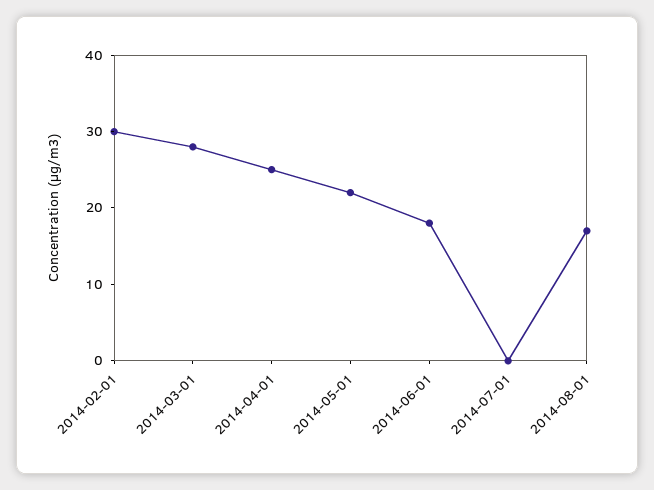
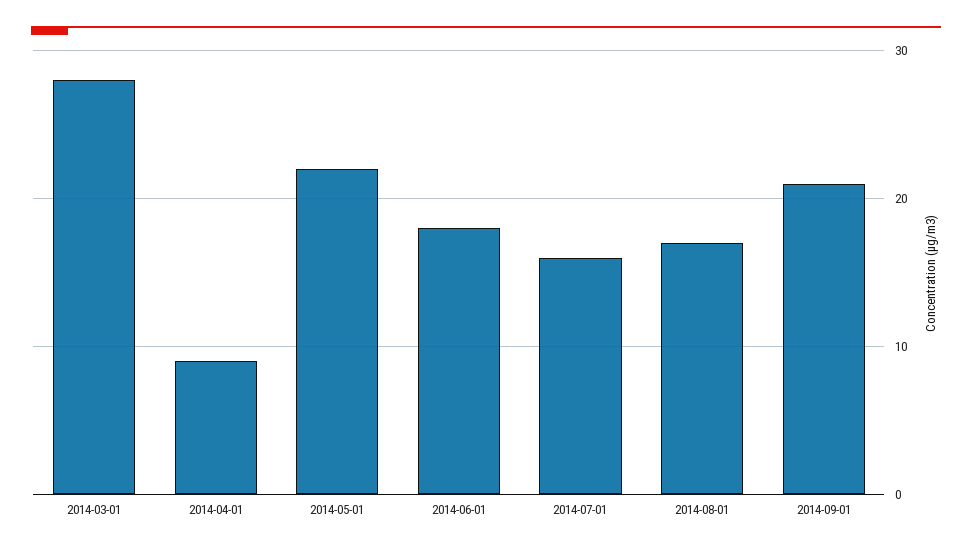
2014-02-01: 30 -> none
2014-04-01: 25 -> 9
2014-07-01: 0 -> 16
2014-09-01: none -> 21

